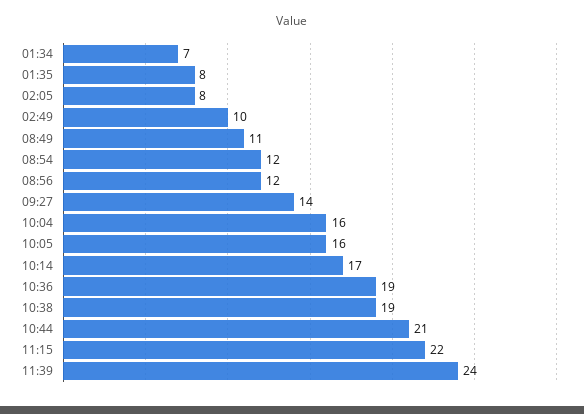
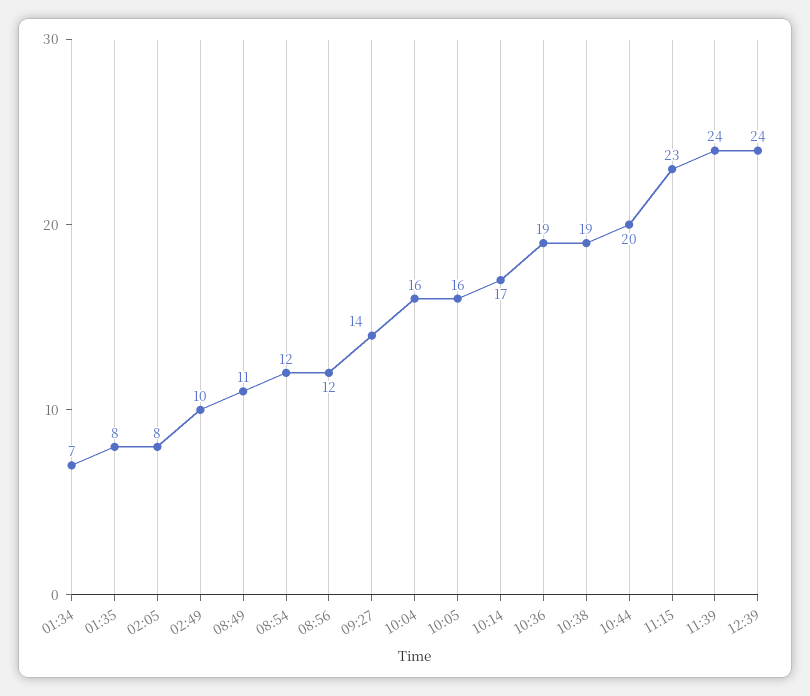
10:44: 21 -> 20
11:15: 22 -> 23
12:39: none -> 24

